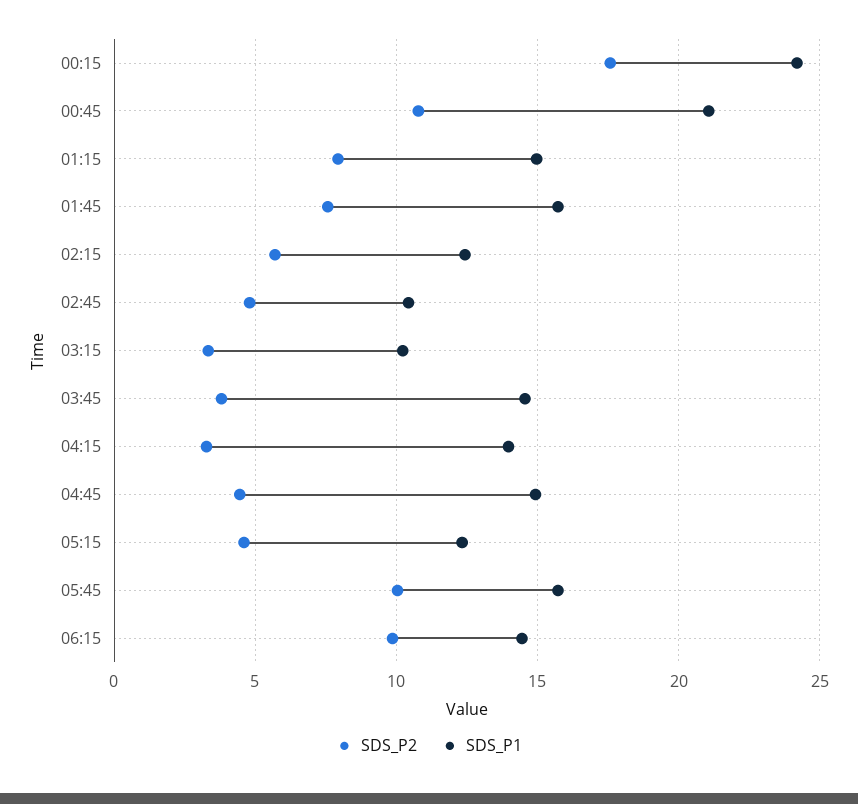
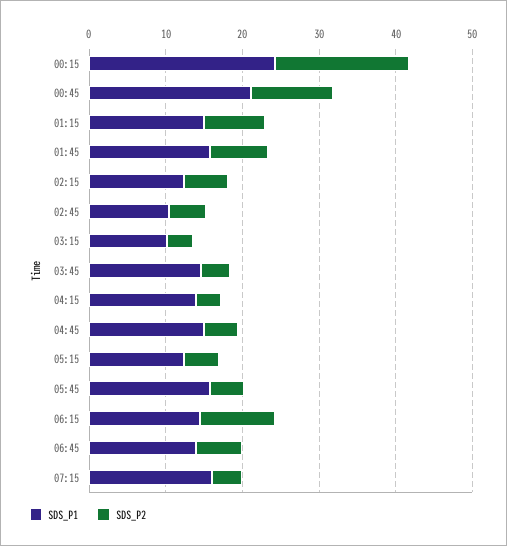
SDS_P2, 05:45: 10 -> 4
SDS_P1, 06:45: none -> 14
SDS_P2, 06:45: none -> 6
SDS_P1, 07:15: none -> 16
SDS_P2, 07:15: none -> 4

